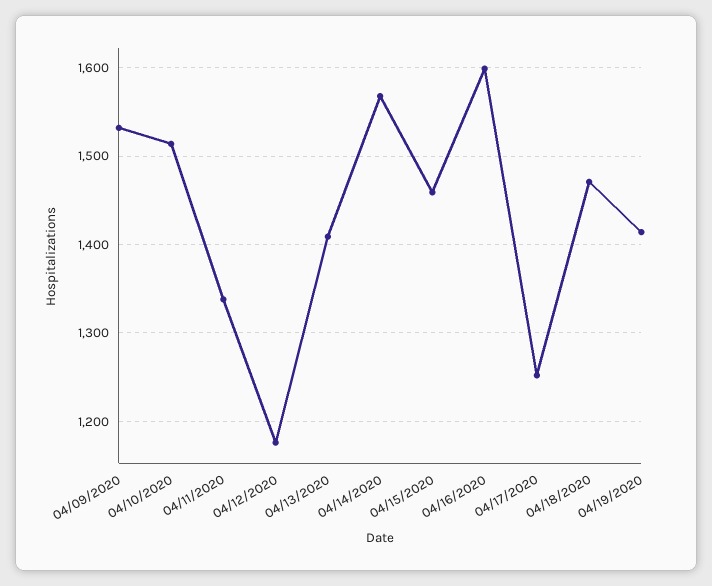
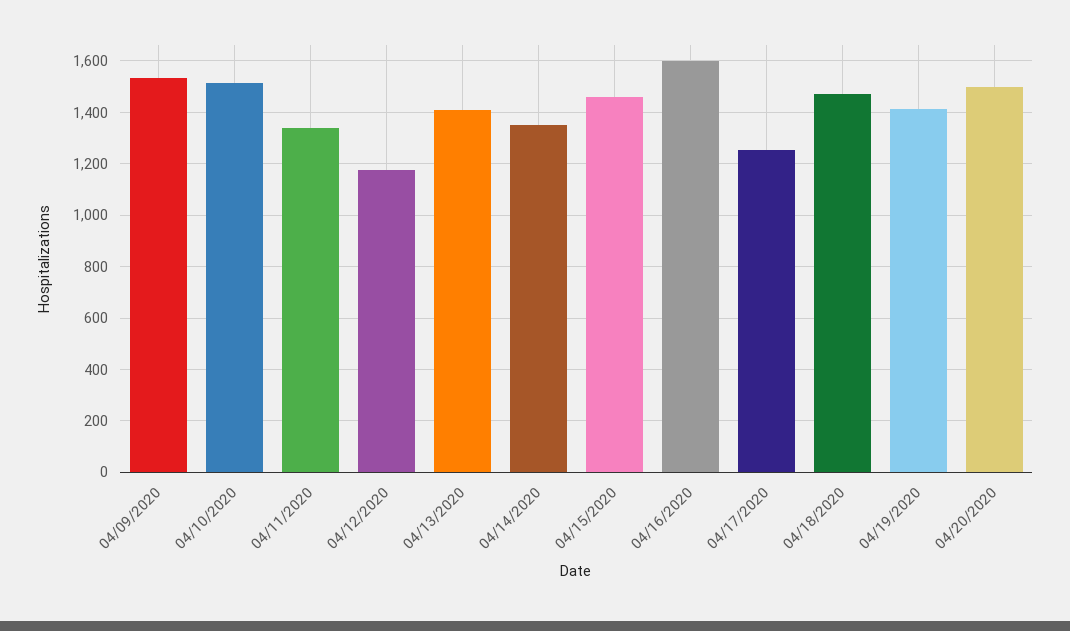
04/14/2020: 1570 -> 1350
04/20/2020: none -> 1500

